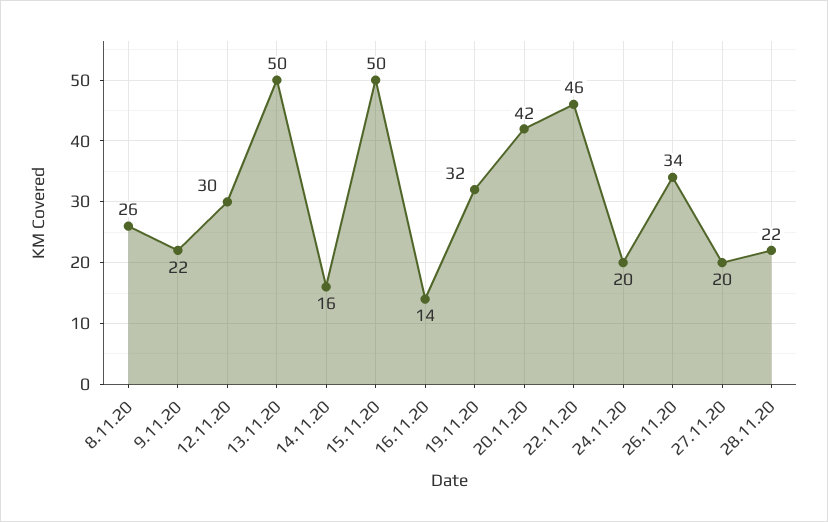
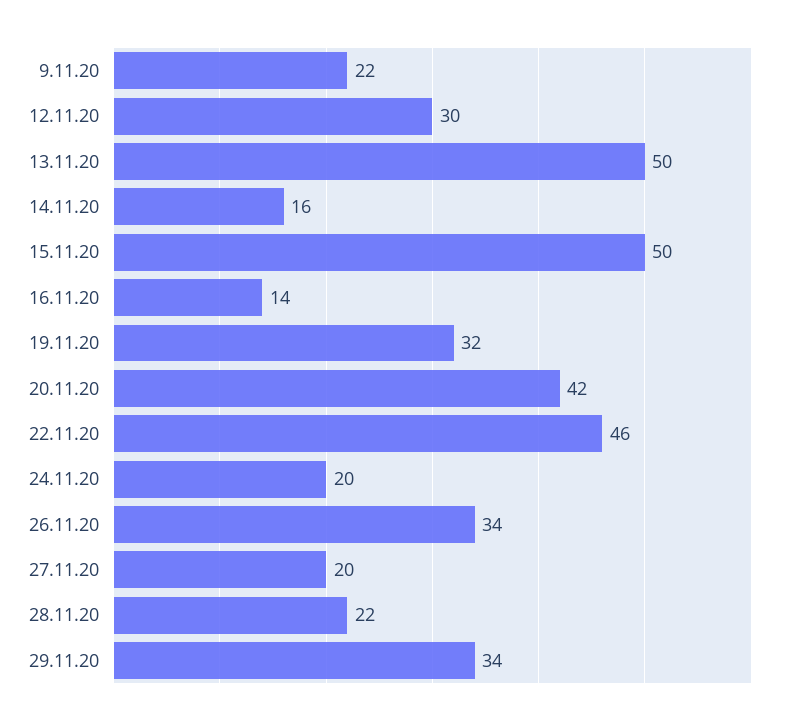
8.11.20: 26 -> none
29.11.20: none -> 34

